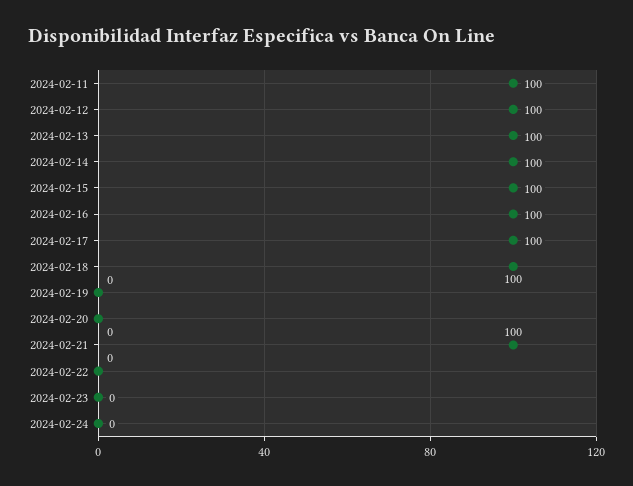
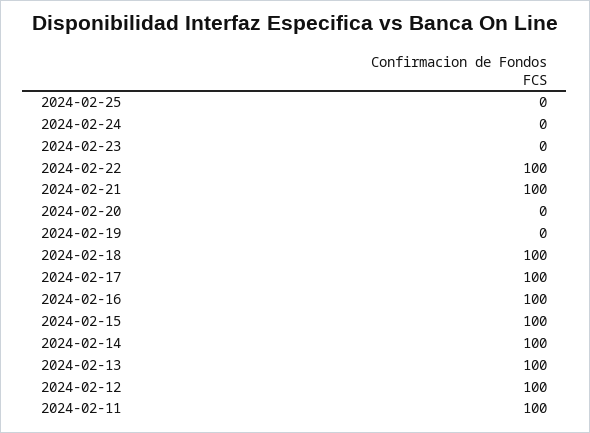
2024-02-22: 0 -> 100
2024-02-25: none -> 0

